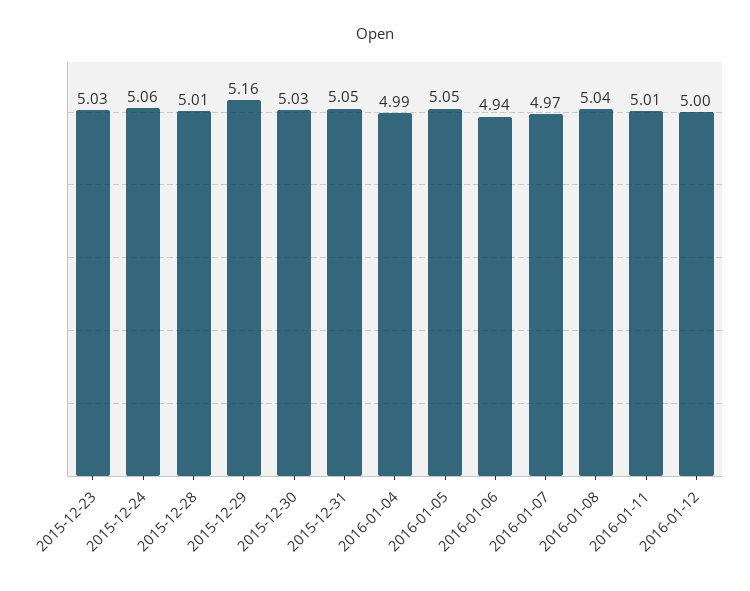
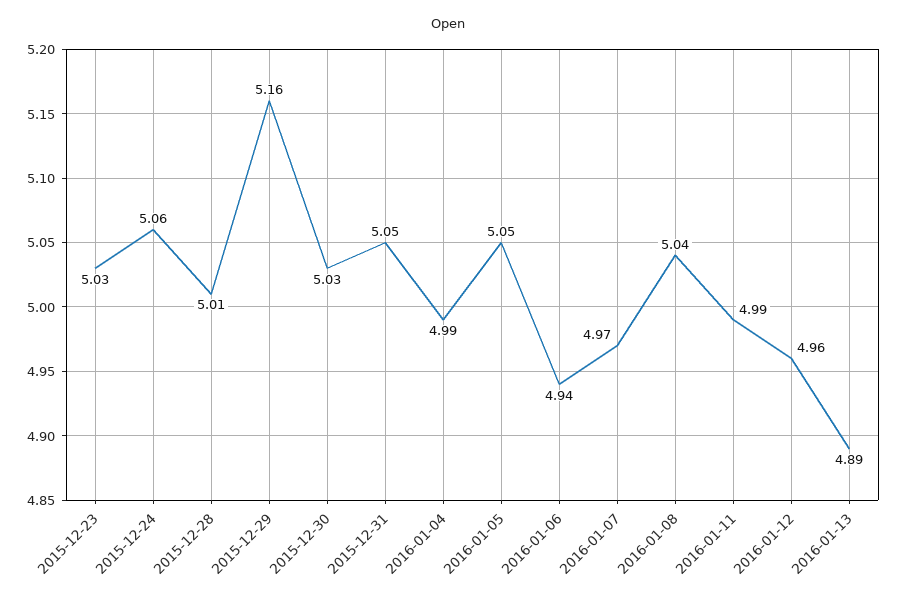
2016-01-11: 5.01 -> 4.99
2016-01-12: 5 -> 4.96
2016-01-13: none -> 4.89

